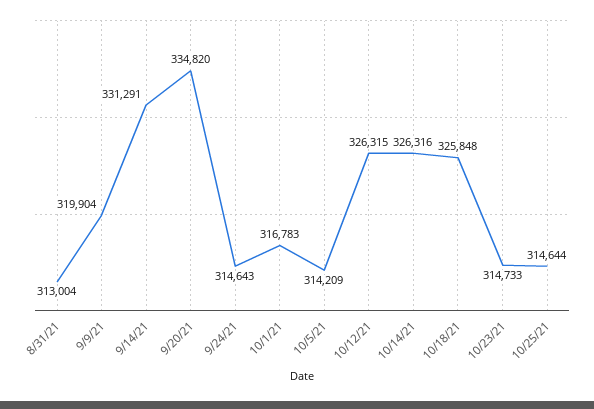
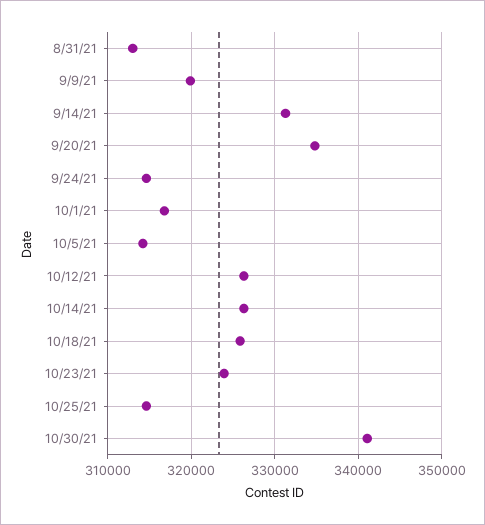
10/23/21: 314733 -> 324000
10/30/21: none -> 341000

